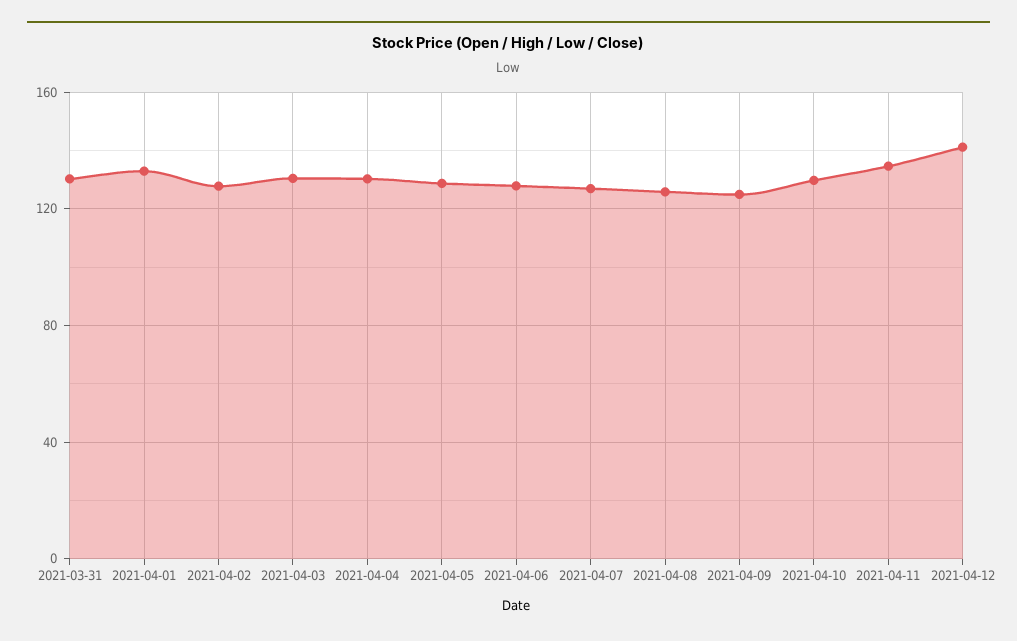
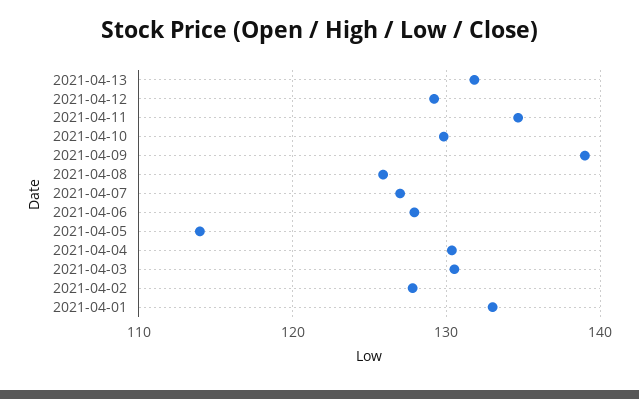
2021-03-31: 130 -> none
2021-04-05: 130 -> 114
2021-04-09: 125 -> 139
2021-04-12: 140 -> 129
2021-04-13: none -> 132

